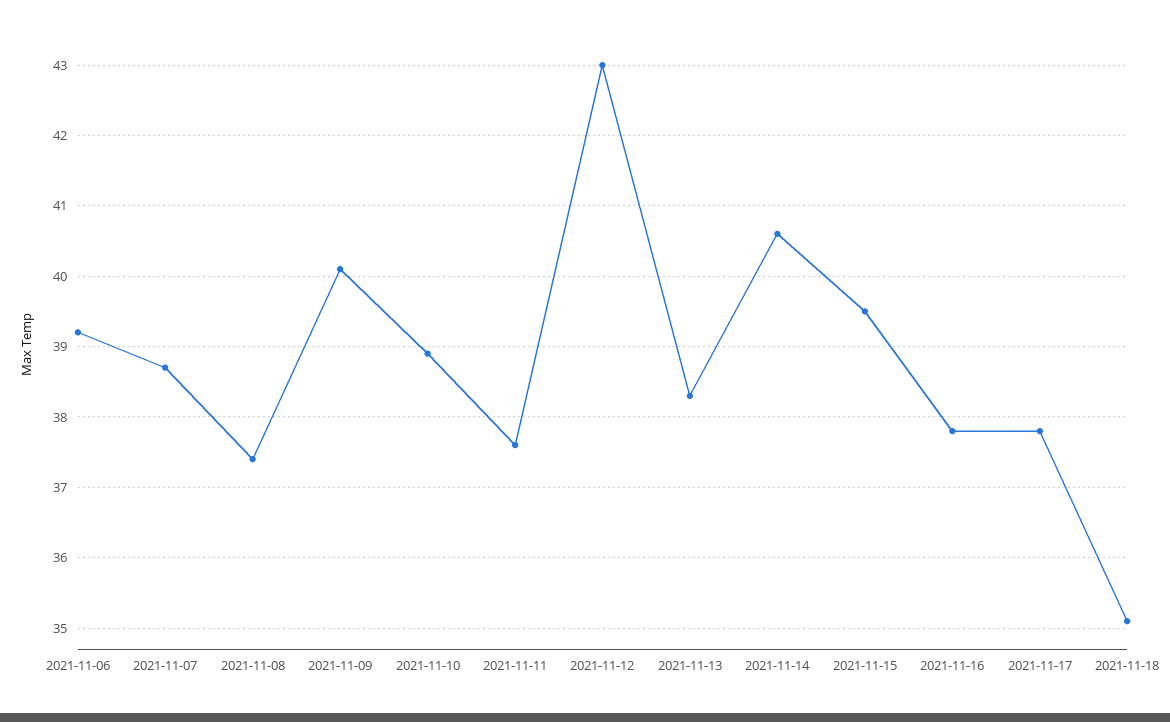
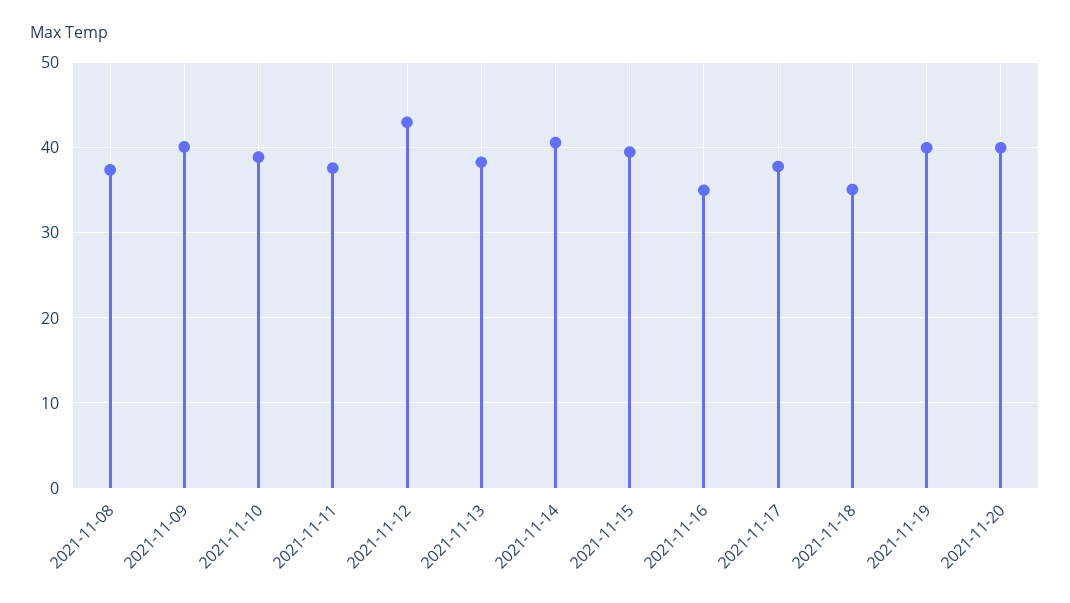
2021-11-06: 39.2 -> none
2021-11-07: 38.7 -> none
2021-11-16: 37.8 -> 35
2021-11-19: none -> 40
2021-11-20: none -> 40

